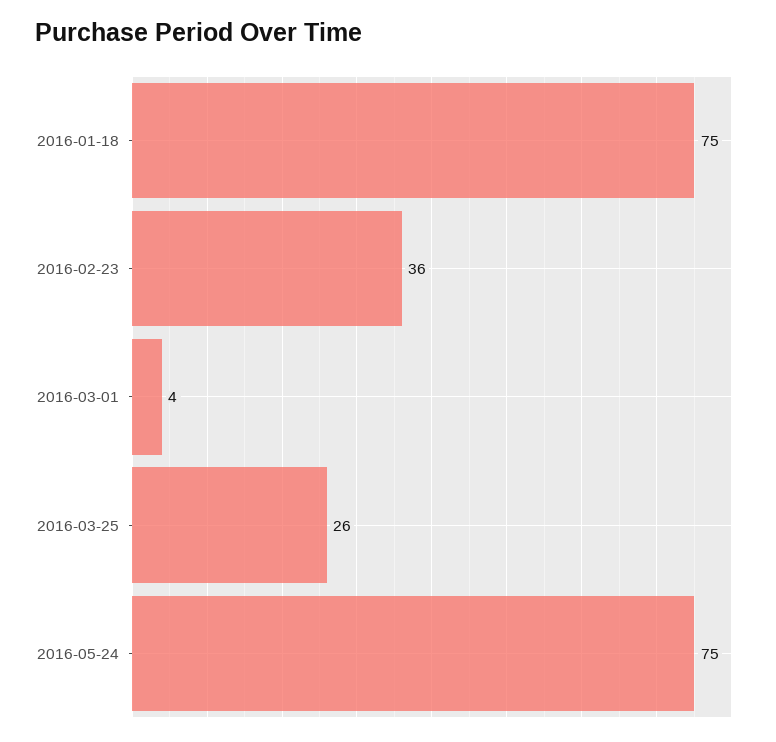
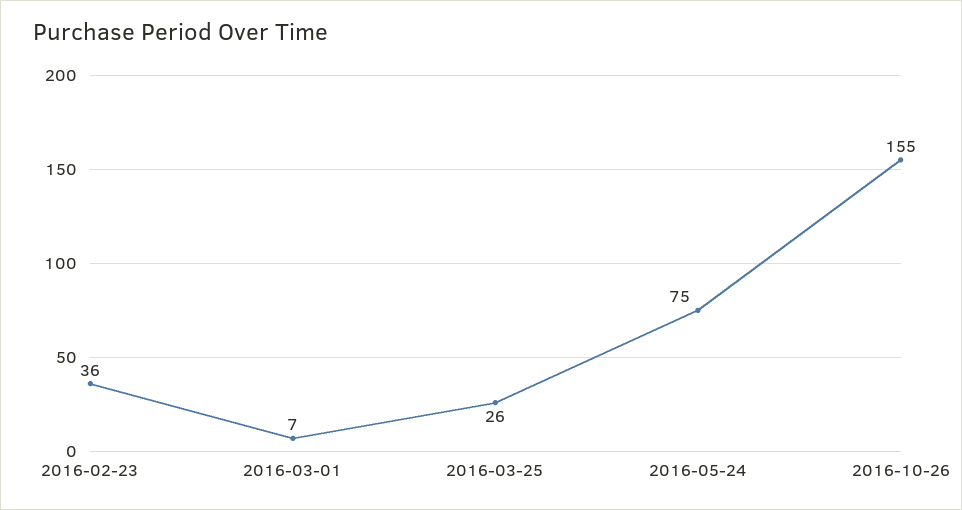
2016-01-18: 75 -> none
2016-03-01: 4 -> 7
2016-10-26: none -> 155

